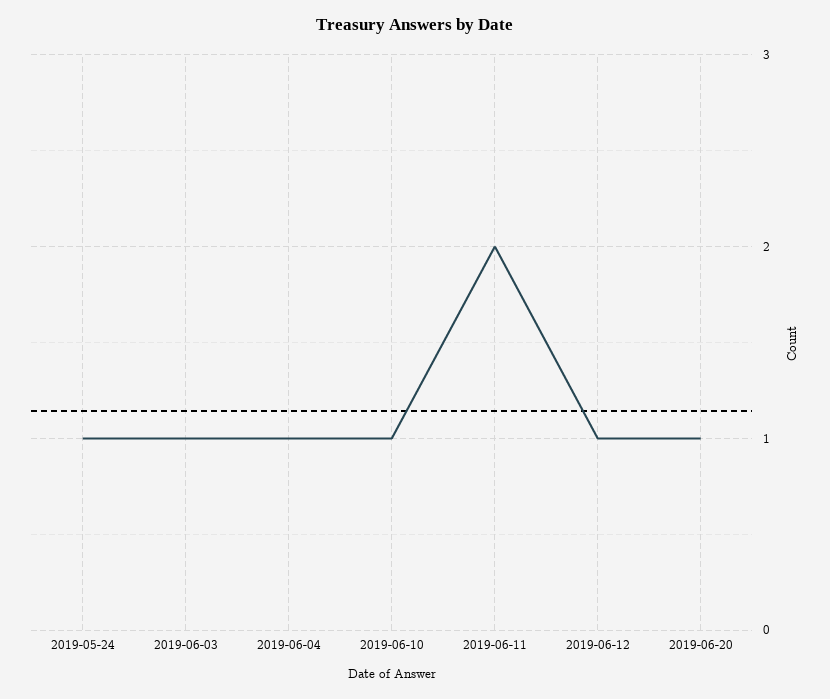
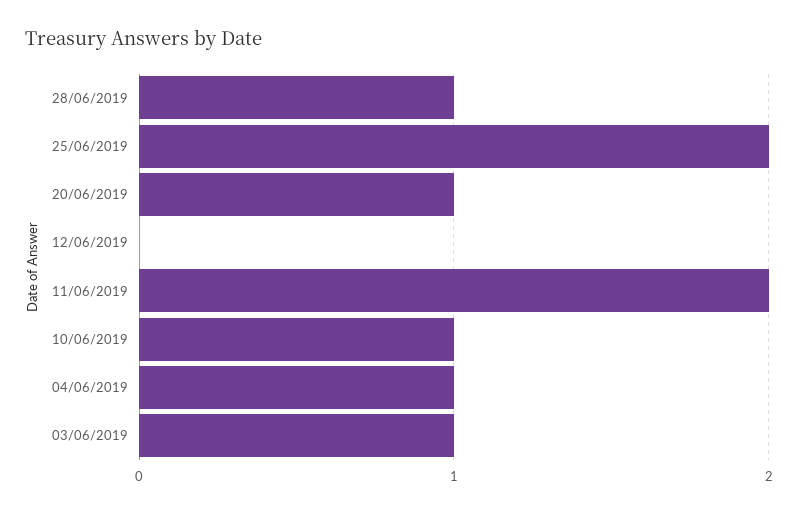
2019-05-24: 1 -> none
2019-06-12: 1 -> 0
28/06/2019: none -> 1
25/06/2019: none -> 2

